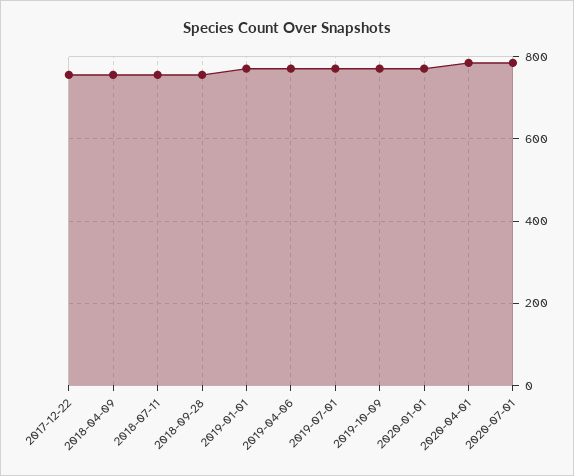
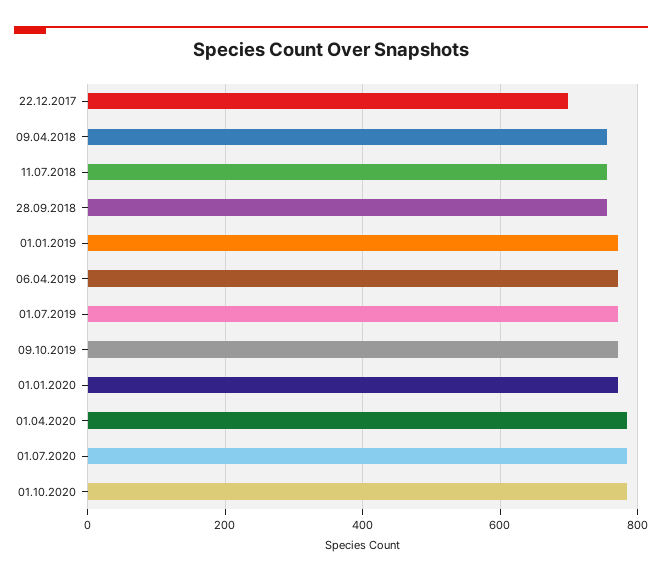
2017-12-22: 760 -> 700
01.10.2020: none -> 780

